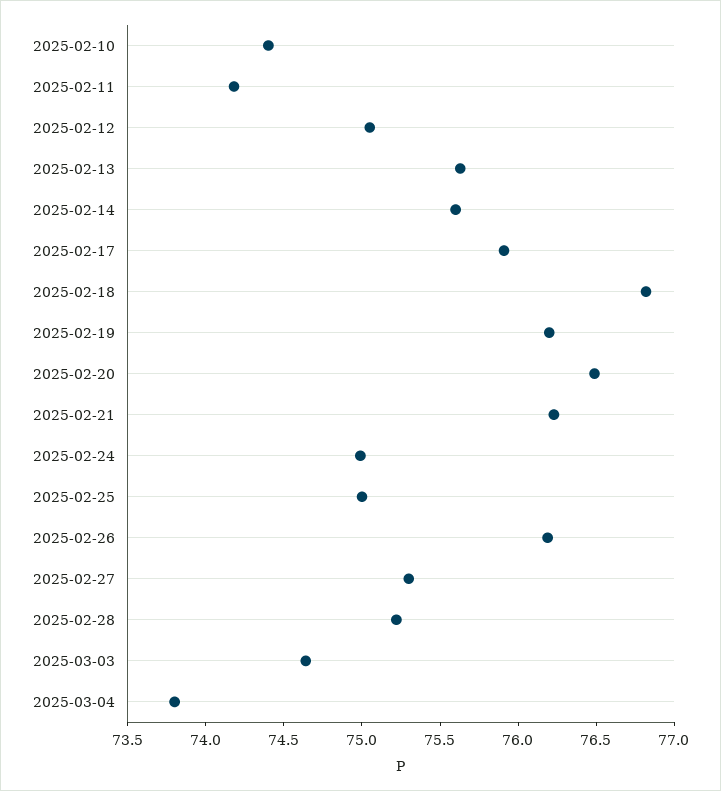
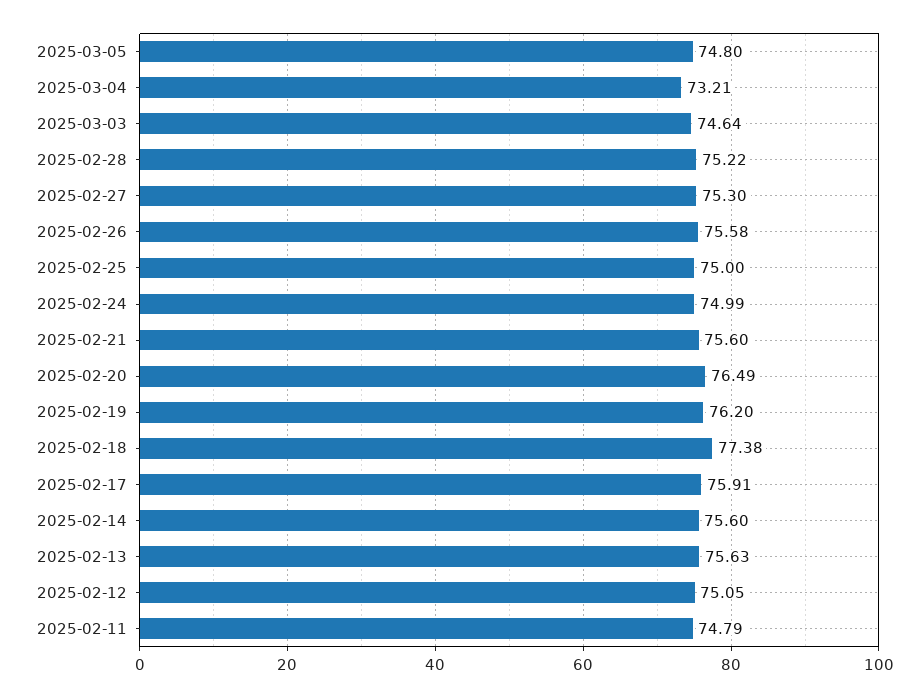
2025-02-10: 74.4 -> none
2025-02-11: 74.2 -> 74.79
2025-02-18: 76.8 -> 77.38
2025-02-21: 76.2 -> 75.6
2025-02-26: 76.2 -> 75.58
2025-03-04: 73.8 -> 73.21
2025-03-05: none -> 74.8

